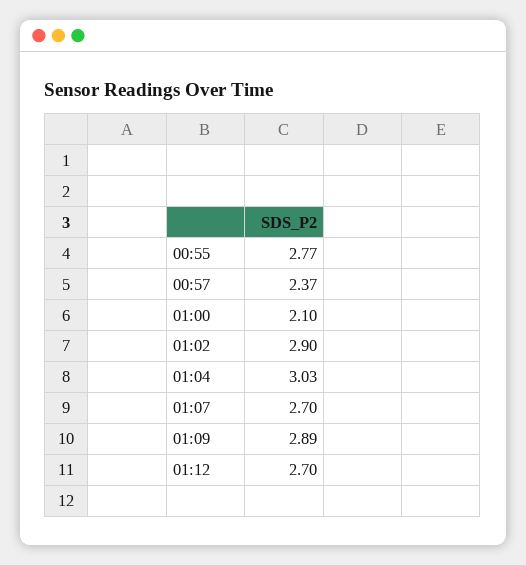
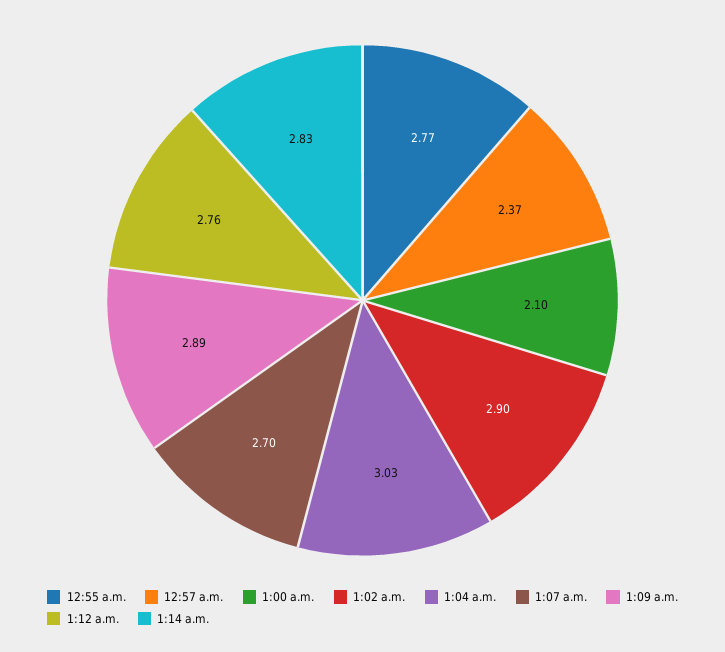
01:12: 2.7 -> 2.76
1:14 a.m.: none -> 2.83

